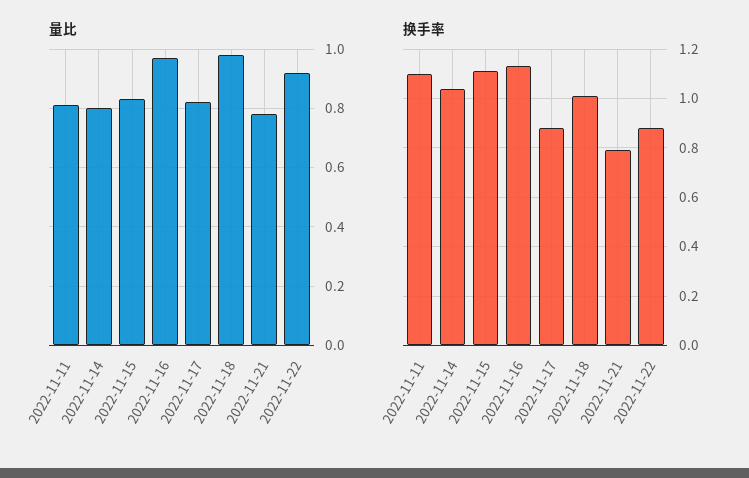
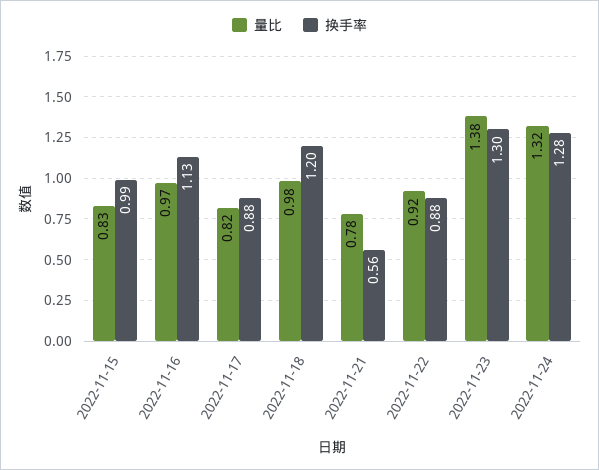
量比, 2022-11-11: 0.8 -> none
量比, 2022-11-14: 0.8 -> none
换手率, 2022-11-11: 1.1 -> none
换手率, 2022-11-14: 1.05 -> none
换手率, 2022-11-15: 1.1 -> 0.99
换手率, 2022-11-18: 1 -> 1.2
换手率, 2022-11-21: 0.8 -> 0.56
量比, 2022-11-23: none -> 1.38
换手率, 2022-11-23: none -> 1.3
量比, 2022-11-24: none -> 1.32
换手率, 2022-11-24: none -> 1.28

